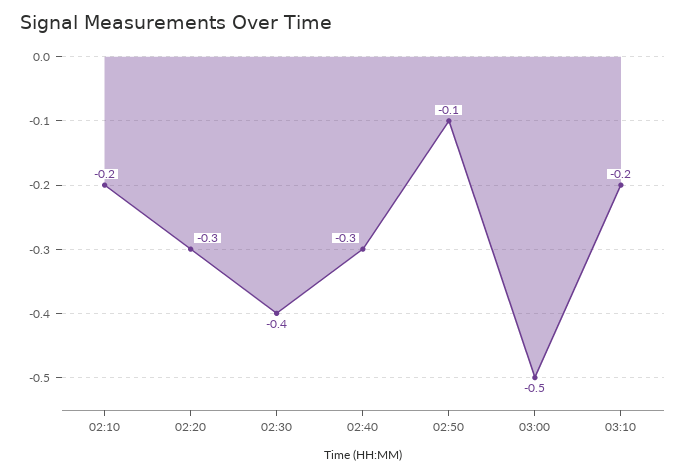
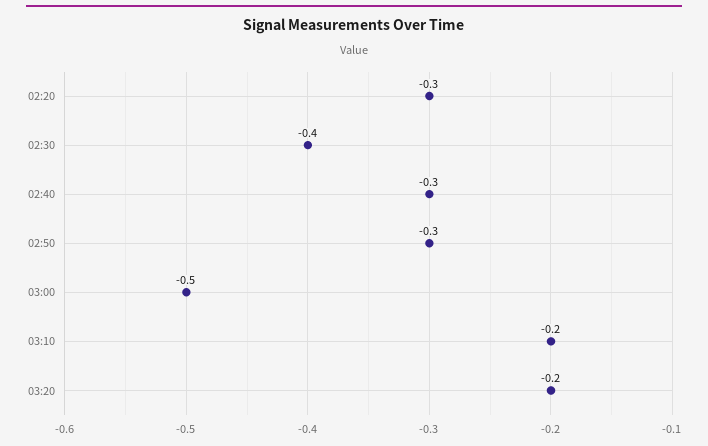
02:10: -0.2 -> none
02:50: -0.1 -> -0.3
03:20: none -> -0.2

